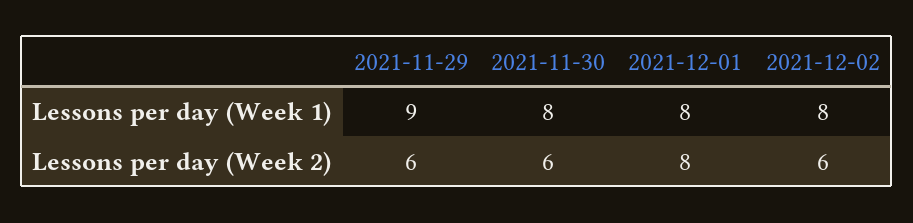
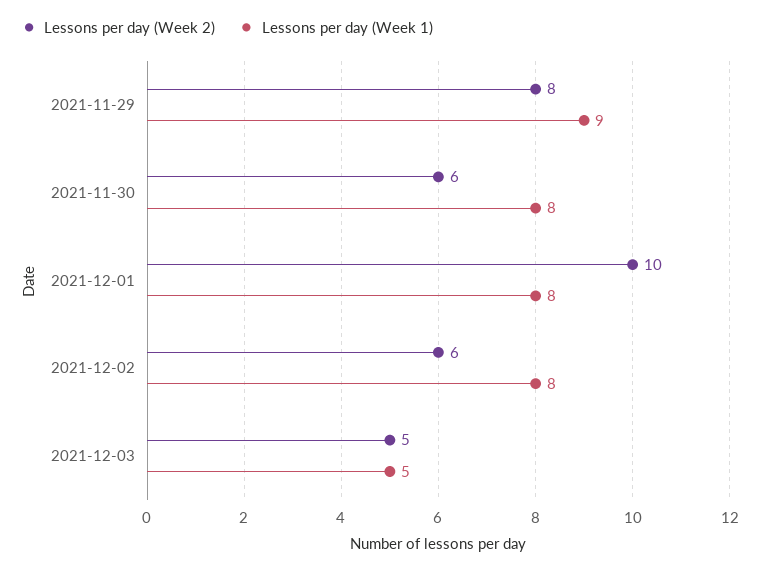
Lessons per day (Week 2), 2021-11-29: 6 -> 8
Lessons per day (Week 2), 2021-12-01: 8 -> 10
Lessons per day (Week 2), 2021-12-03: none -> 5
Lessons per day (Week 1), 2021-12-03: none -> 5

